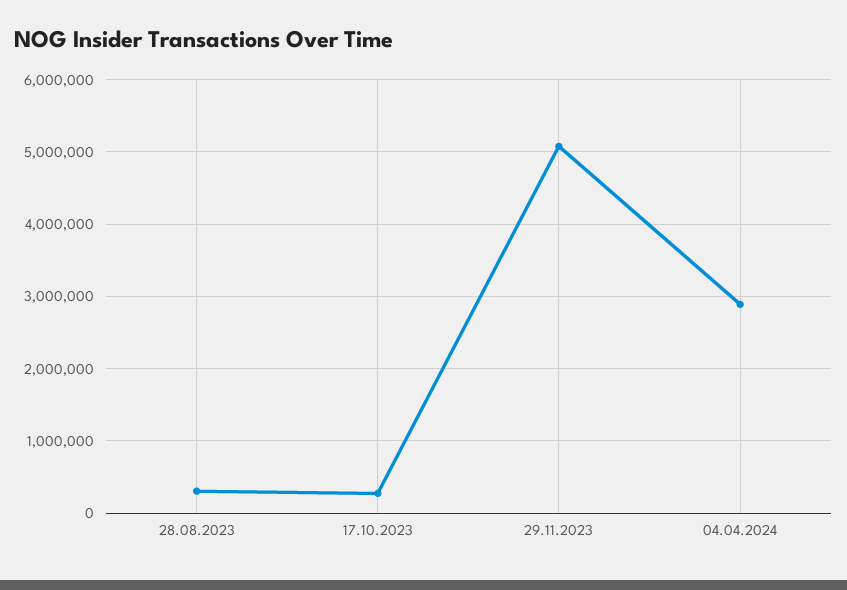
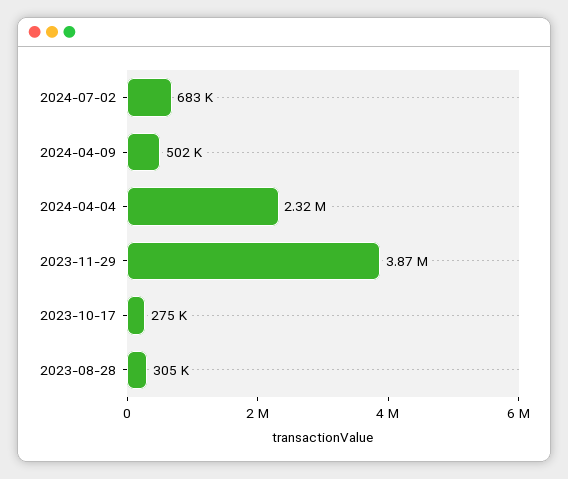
29.11.2023: 5100000 -> 3870000
04.04.2024: 2900000 -> 2320000
2024-07-02: none -> 683000
2024-04-09: none -> 502000

